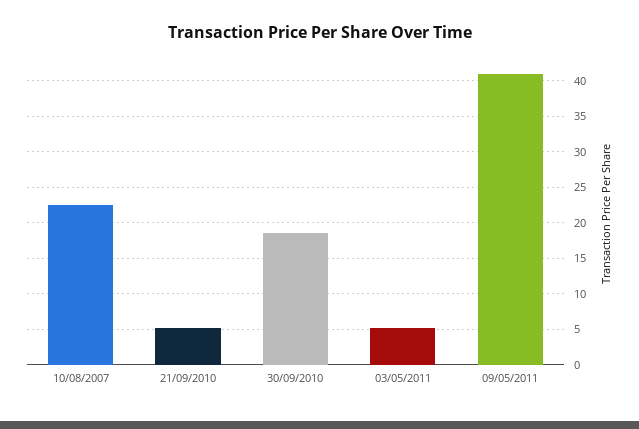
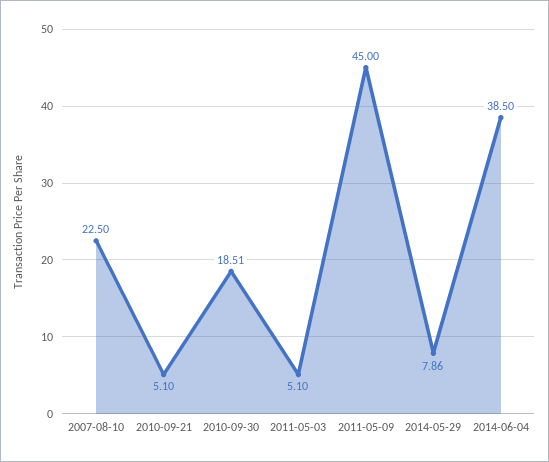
09/05/2011: 41 -> 45
2014-05-29: none -> 7.86
2014-06-04: none -> 38.5

